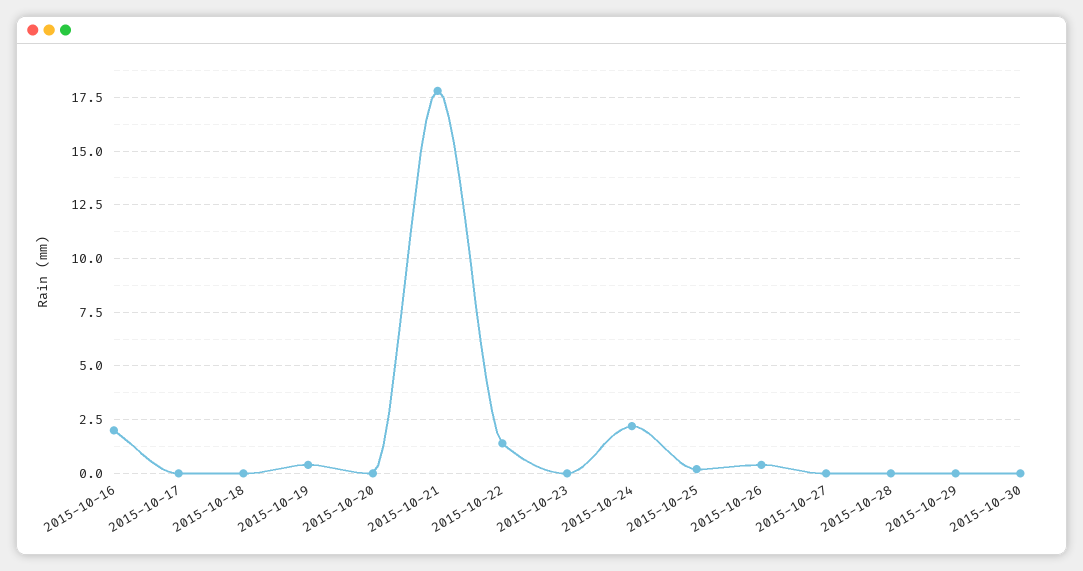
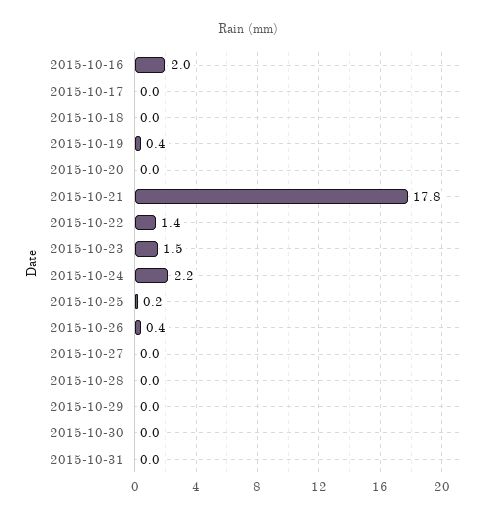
2015-10-23: 0 -> 1.5
2015-10-31: none -> 0

